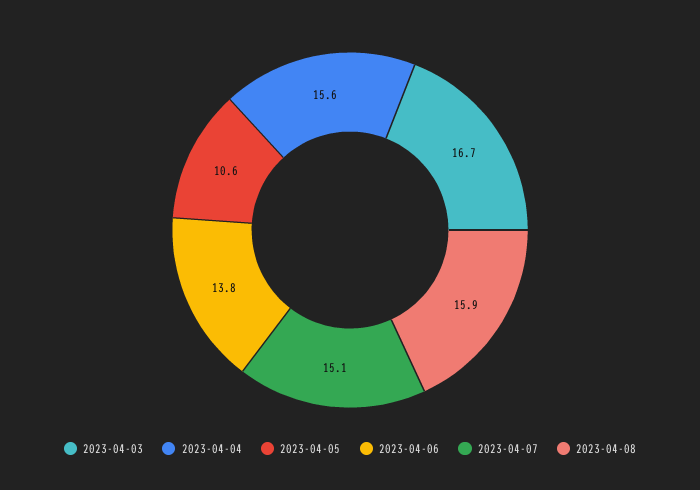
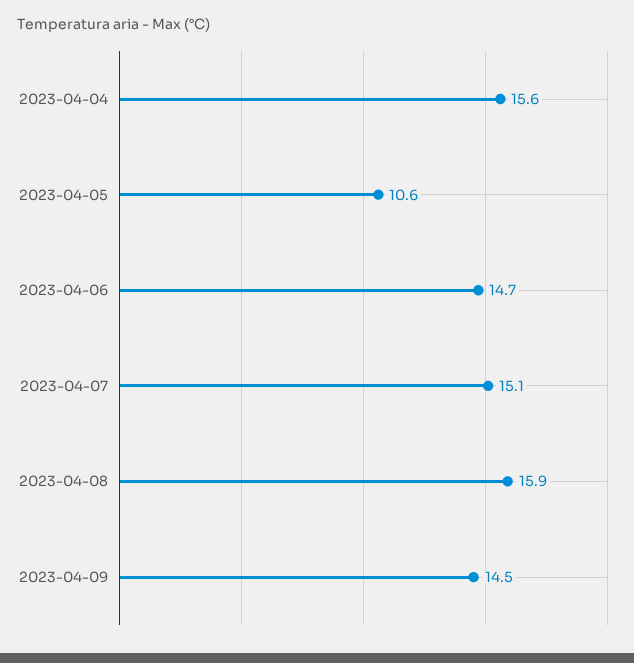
2023-04-03: 16.7 -> none
2023-04-06: 13.8 -> 14.7
2023-04-09: none -> 14.5

